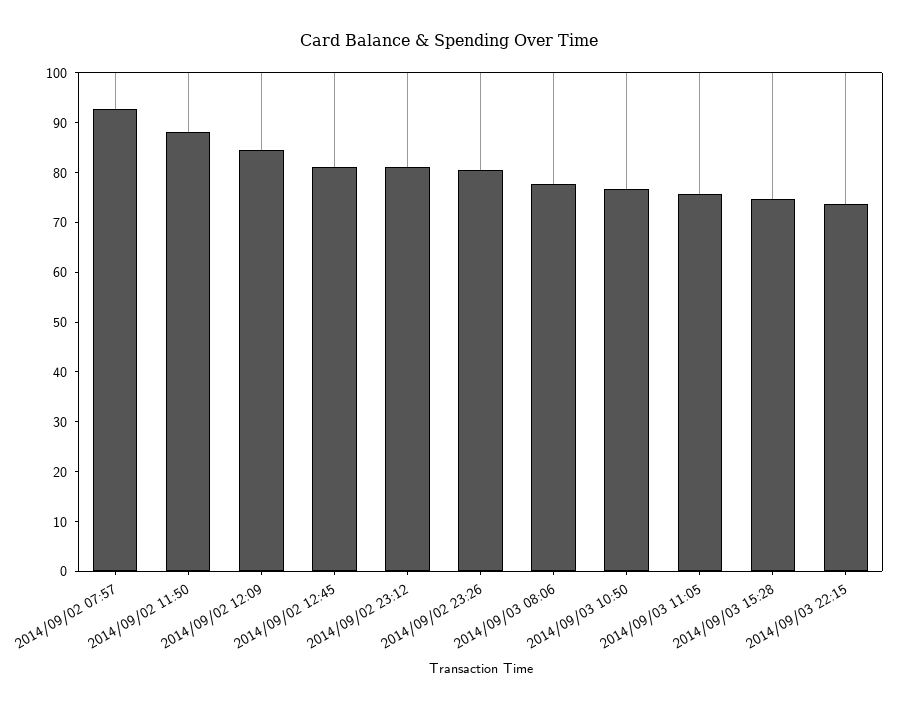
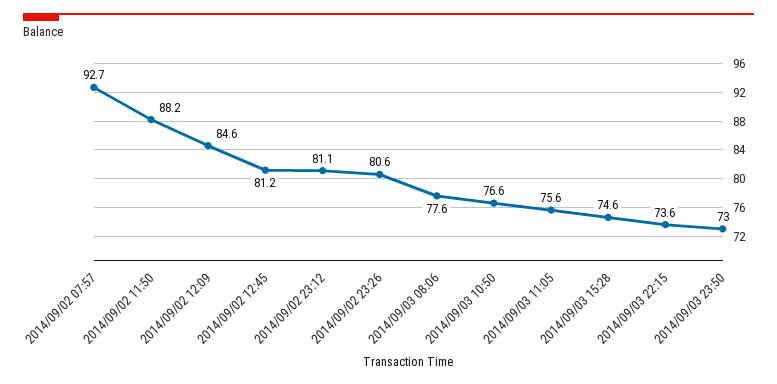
2014/09/03 23:50: none -> 73

